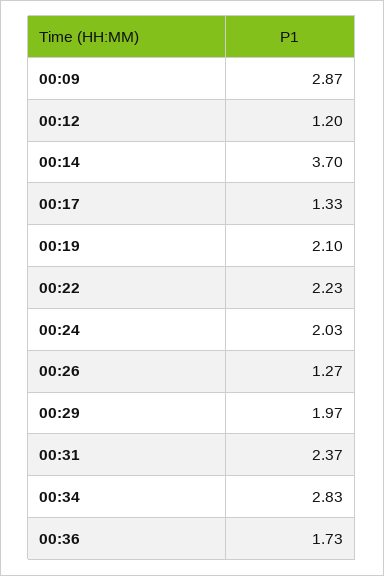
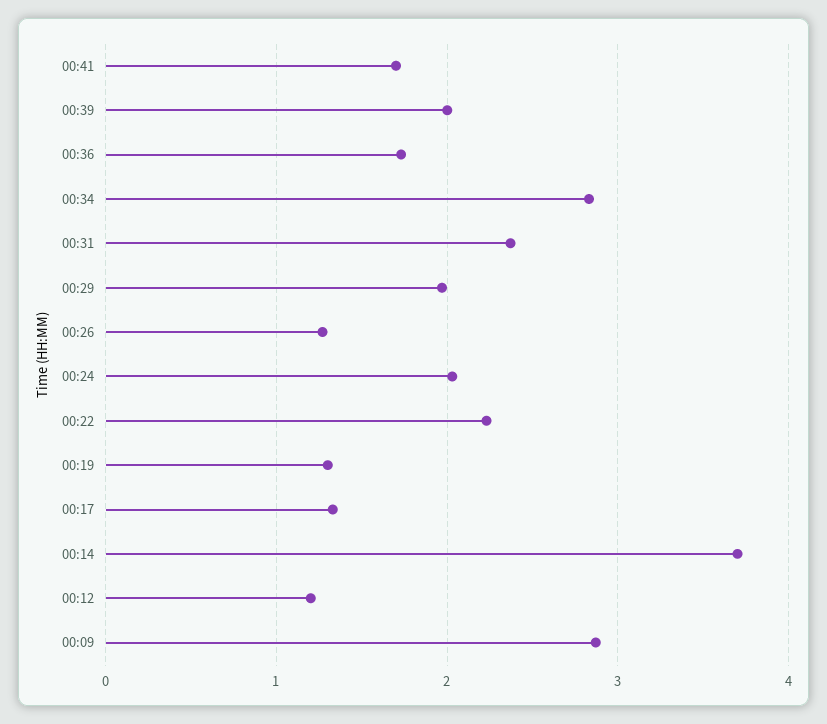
00:19: 2.1 -> 1.3
00:41: none -> 1.7
00:39: none -> 2

